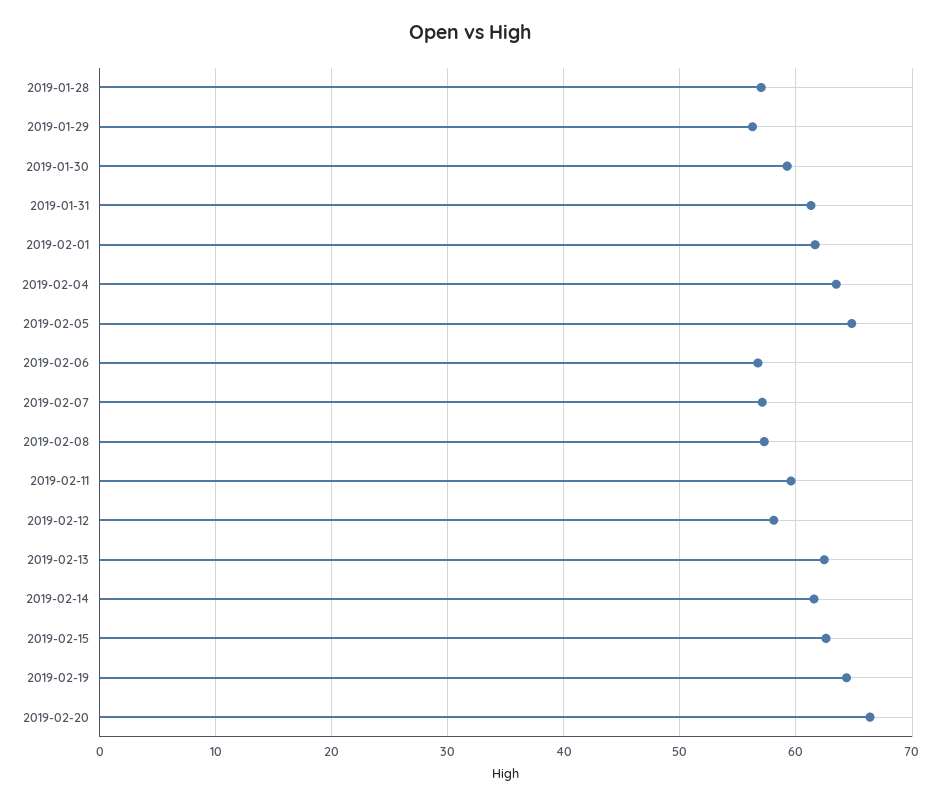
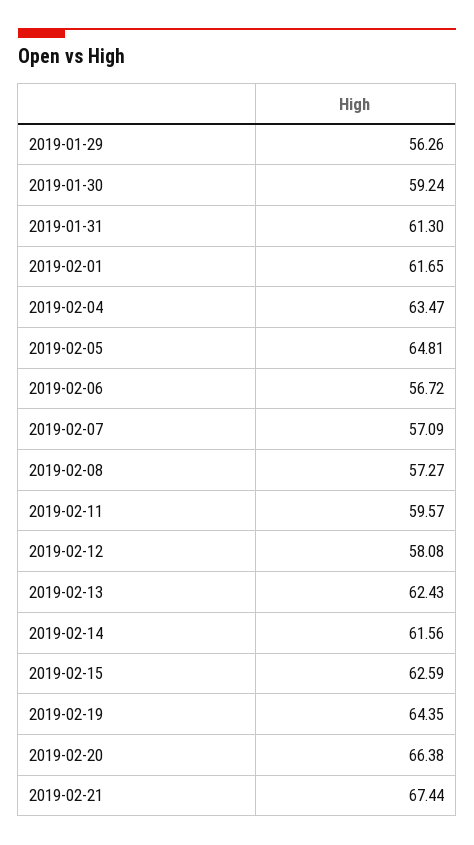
2019-01-28: 57 -> none
2019-02-21: none -> 67.44

